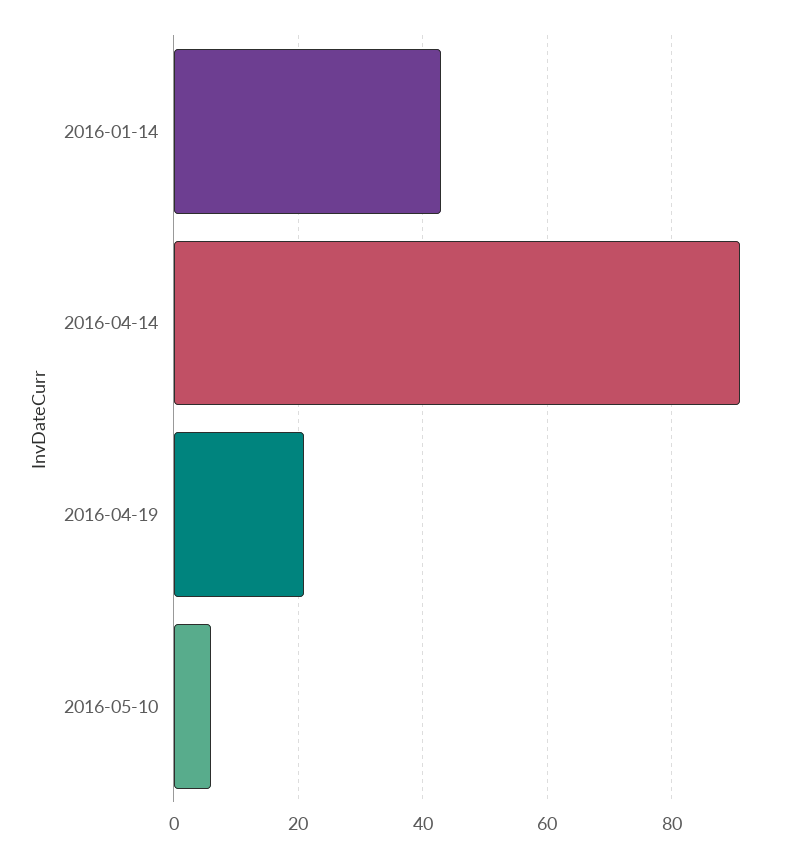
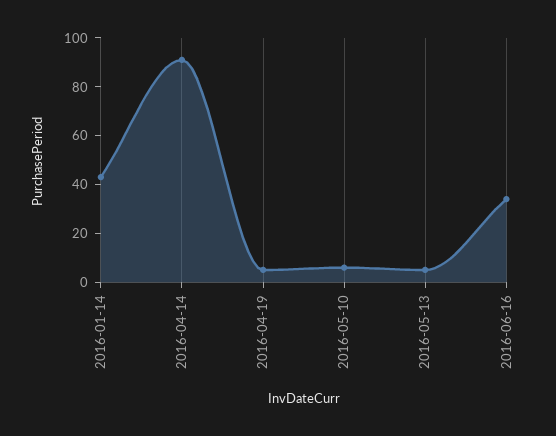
2016-04-19: 20 -> 5
2016-05-13: none -> 5
2016-06-16: none -> 35

